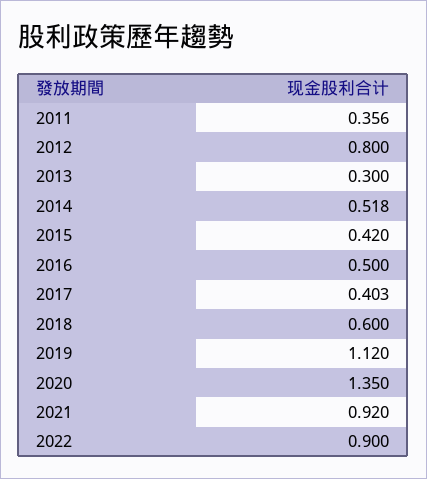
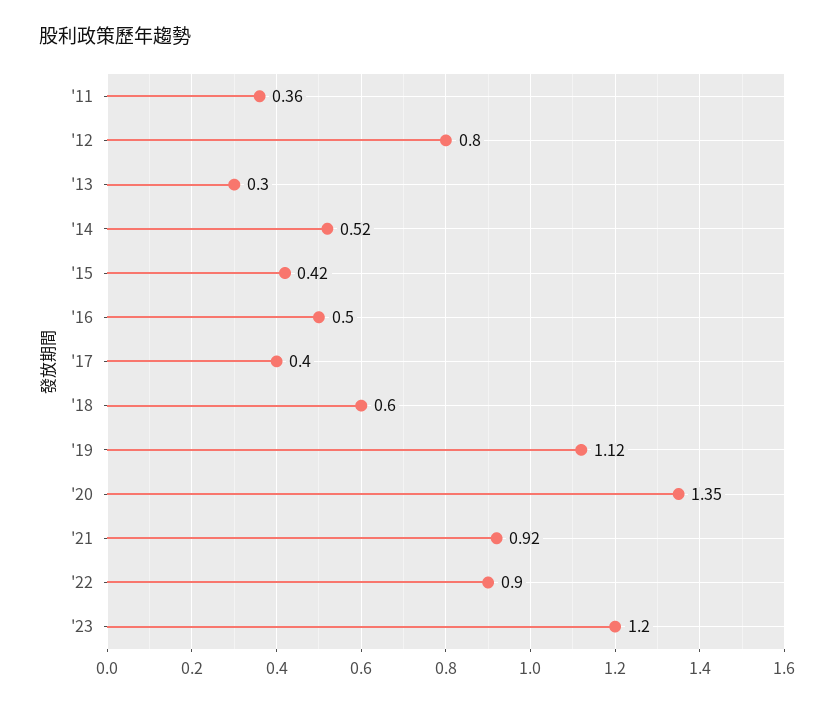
'23: none -> 1.2

